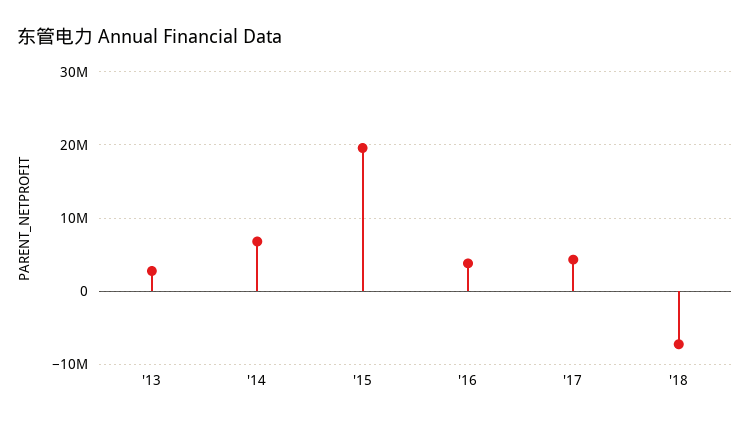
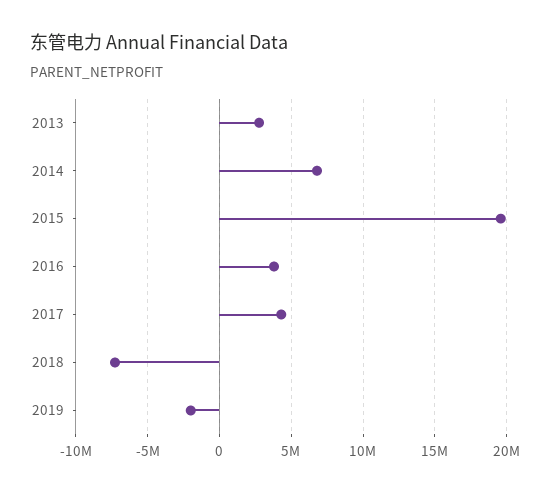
2019: none -> -2000000

